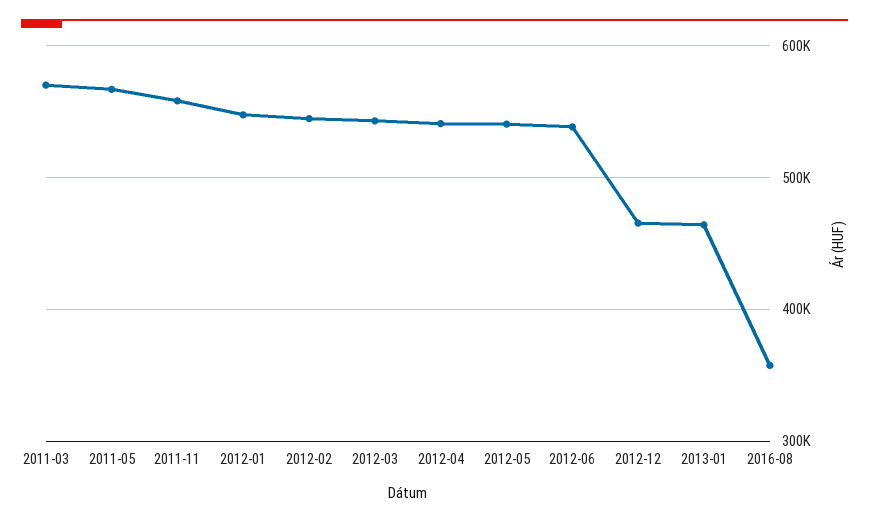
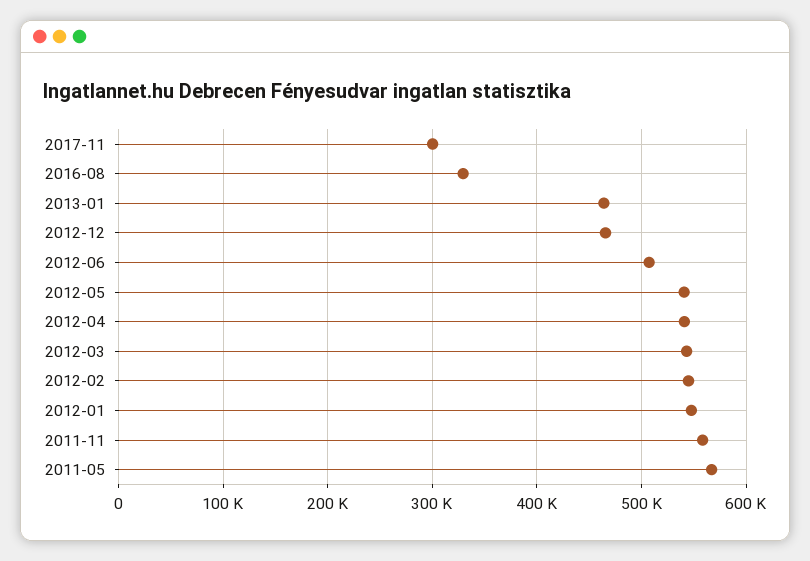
2011-03: 570000 -> none
2012-06: 540000 -> 510000
2016-08: 360000 -> 330000
2017-11: none -> 300000

